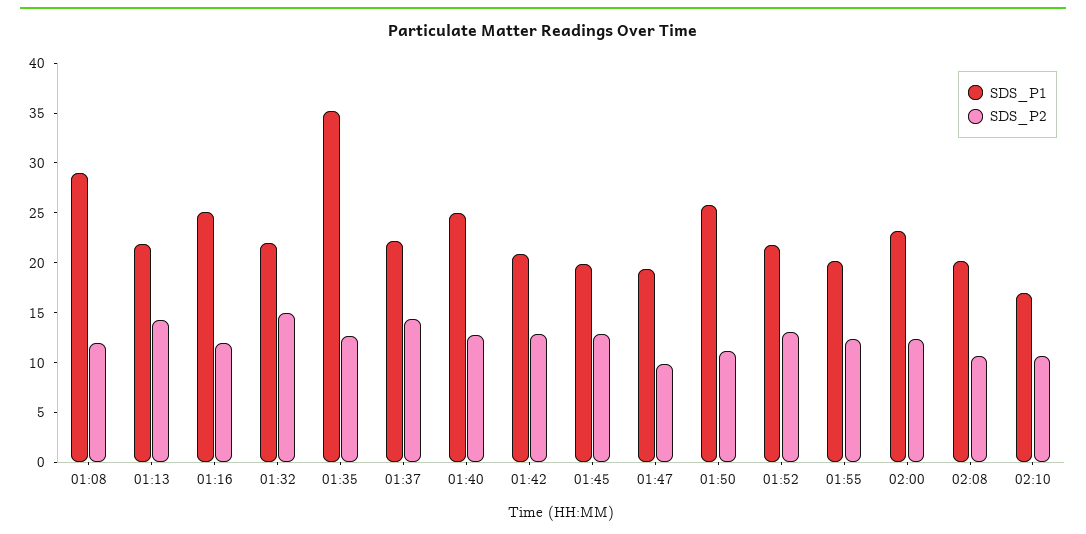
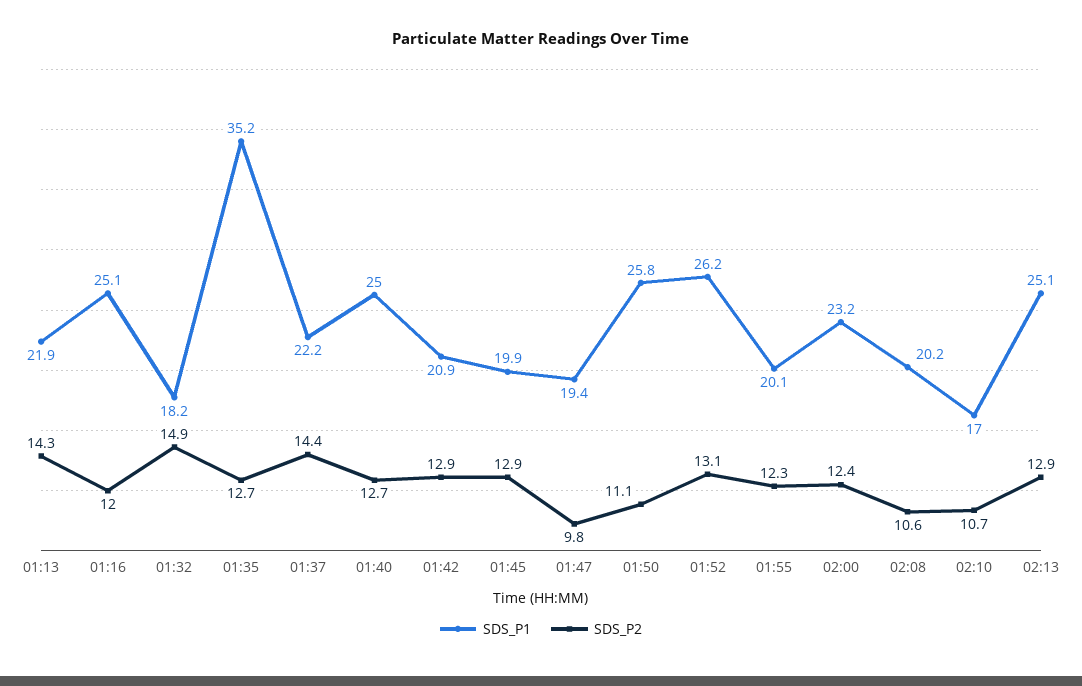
SDS_P1, 01:08: 29 -> none
SDS_P2, 01:08: 12 -> none
SDS_P1, 01:32: 22 -> 18.2
SDS_P1, 01:52: 22 -> 26.2
SDS_P1, 02:13: none -> 25.1
SDS_P2, 02:13: none -> 12.9

